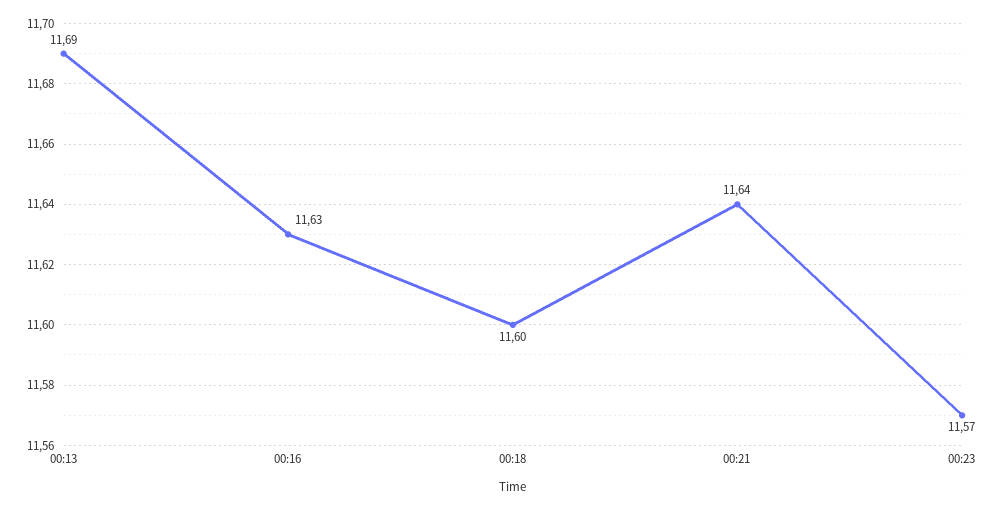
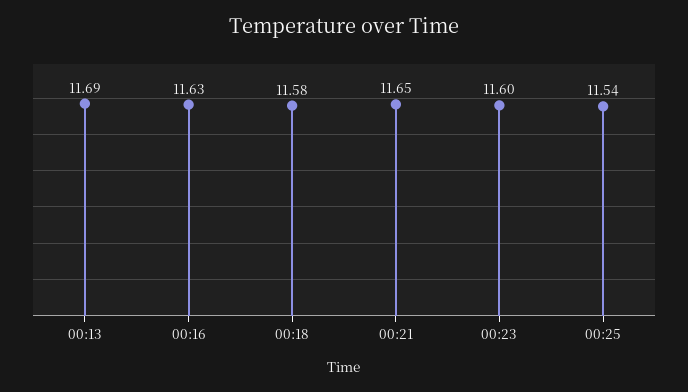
00:18: 11.6 -> 11.58
00:21: 11.64 -> 11.65
00:23: 11.57 -> 11.6
00:25: none -> 11.54

